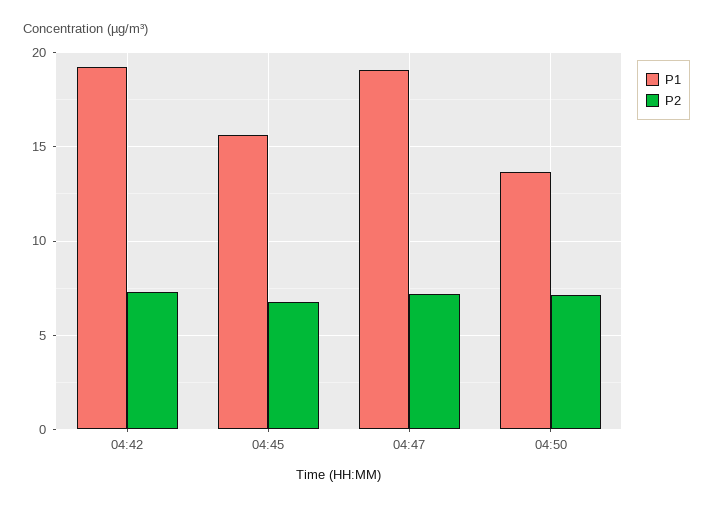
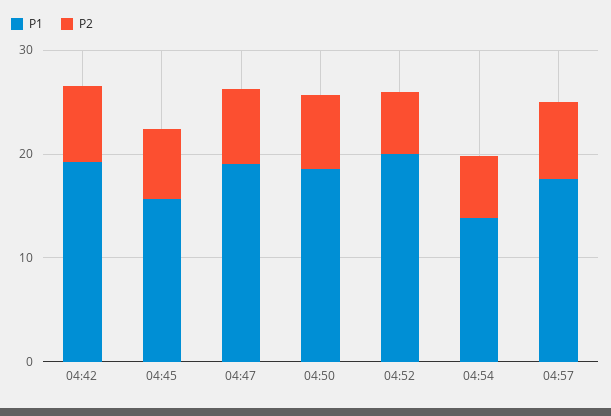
P1, 04:50: 13.5 -> 18
P1, 04:52: none -> 20
P2, 04:52: none -> 6
P1, 04:54: none -> 14
P2, 04:54: none -> 6
P1, 04:57: none -> 18
P2, 04:57: none -> 8

